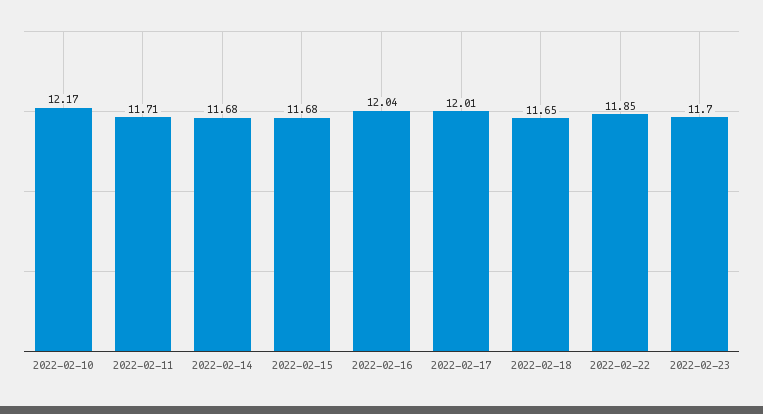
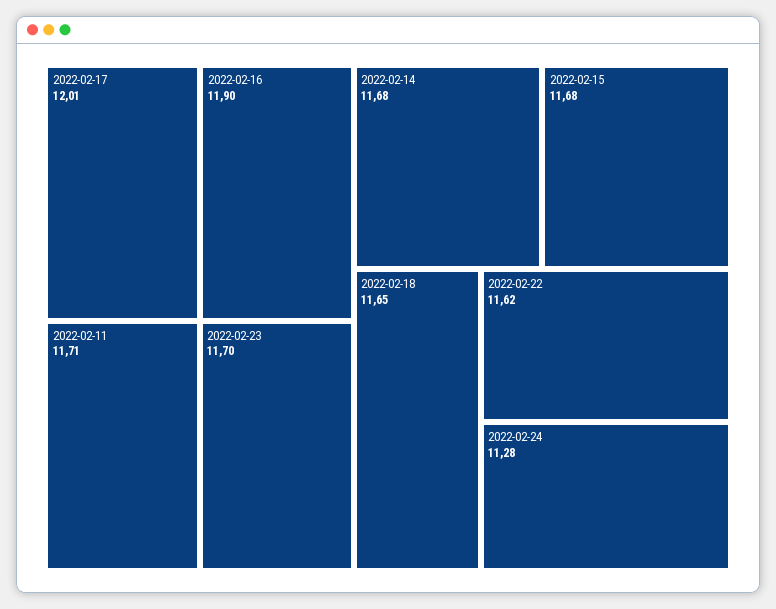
2022-02-10: 12.17 -> none
2022-02-16: 12.04 -> 11.9
2022-02-22: 11.85 -> 11.62
2022-02-24: none -> 11.28

